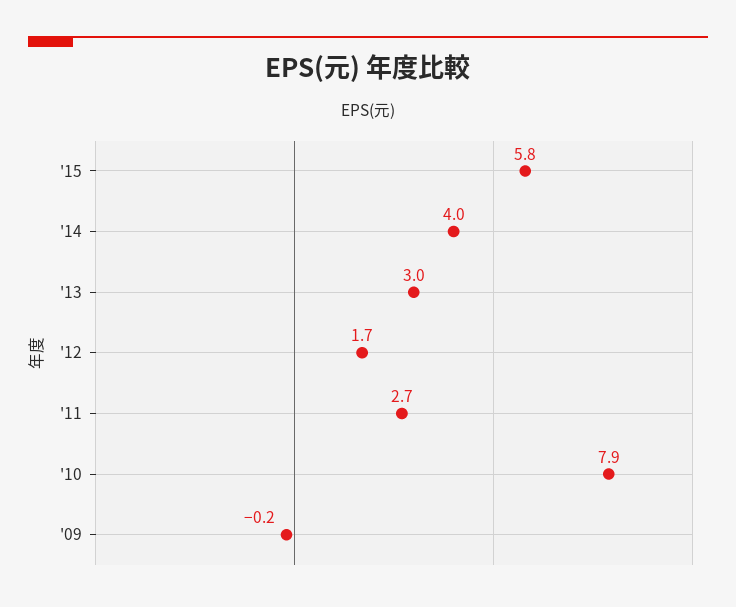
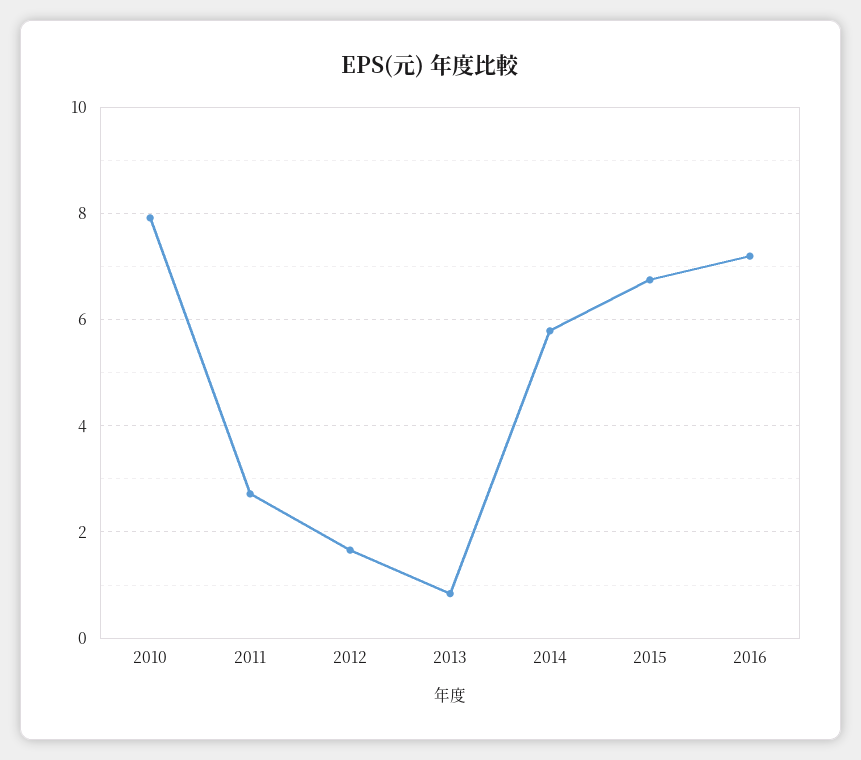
'15: 5.8 -> 6.8
'14: 4 -> 5.8
'13: 3 -> 0.8
'09: -0.2 -> none
2016: none -> 7.2

